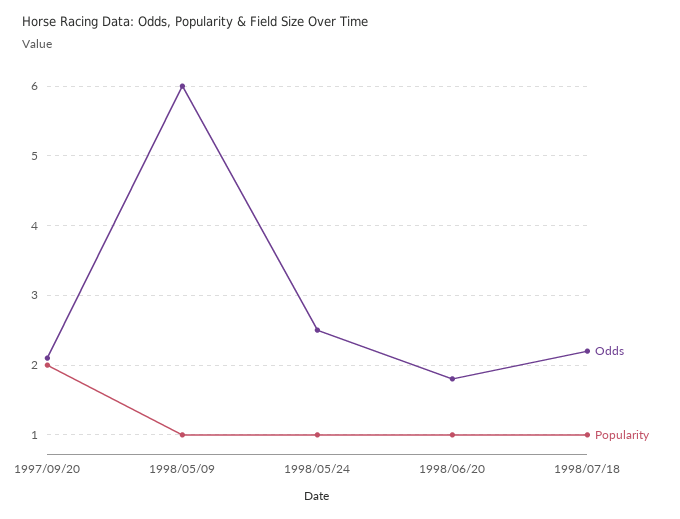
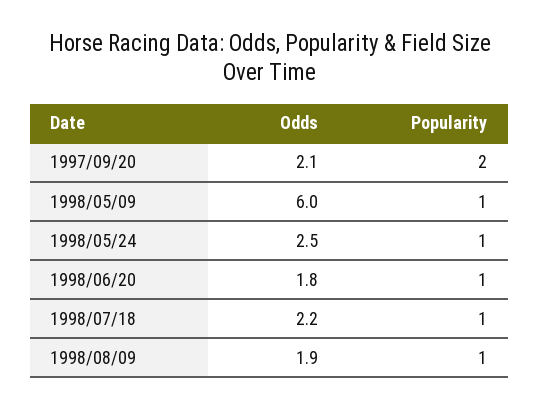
Odds, 1998/08/09: none -> 1.9
Popularity, 1998/08/09: none -> 1

